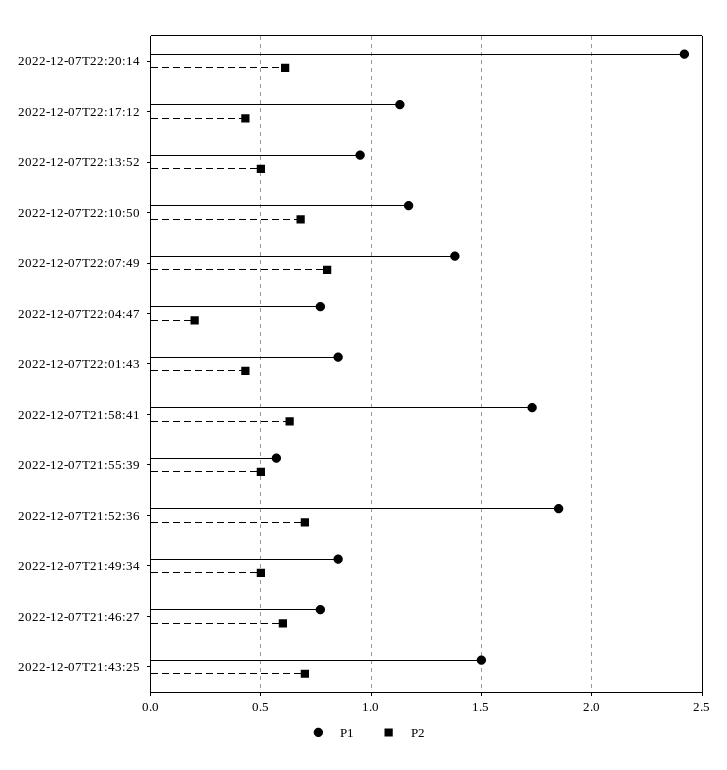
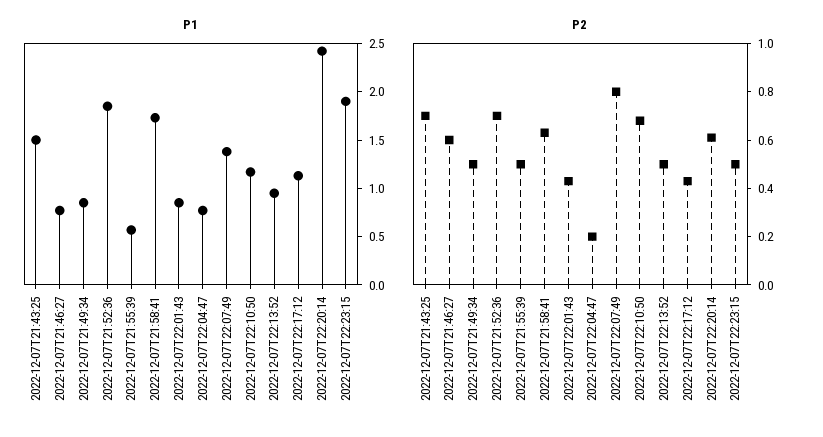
P1, 2022-12-07T22:23:15: none -> 1.9
P2, 2022-12-07T22:23:15: none -> 0.5

